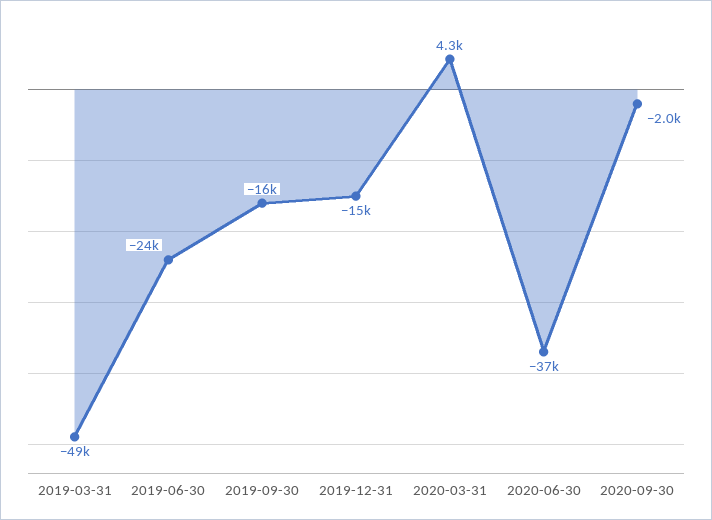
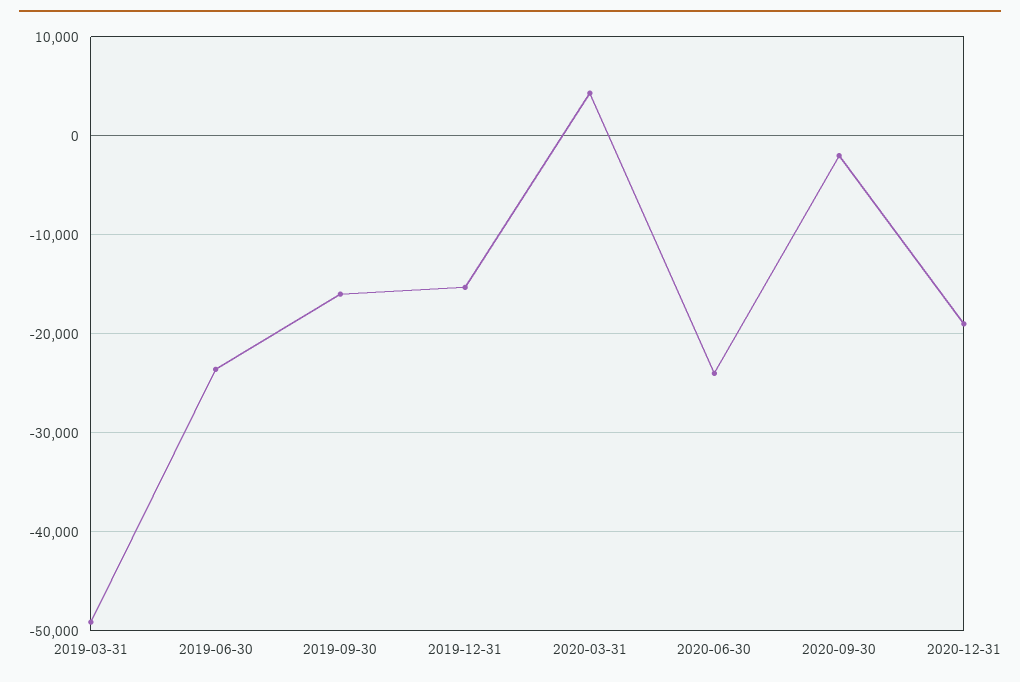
2020-06-30: -37000 -> -24000
2020-12-31: none -> -19000

